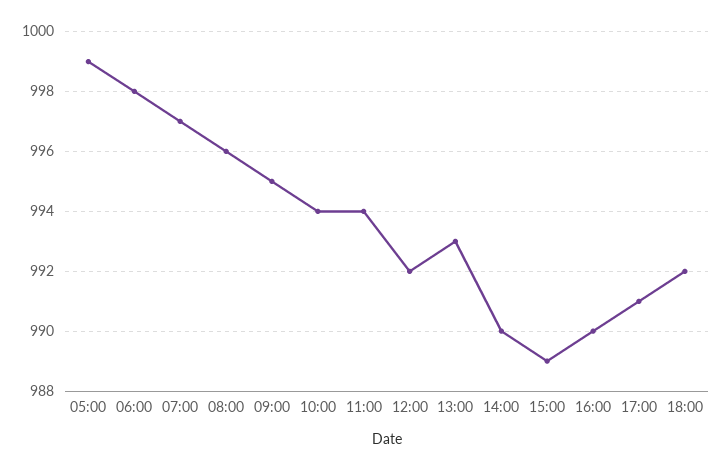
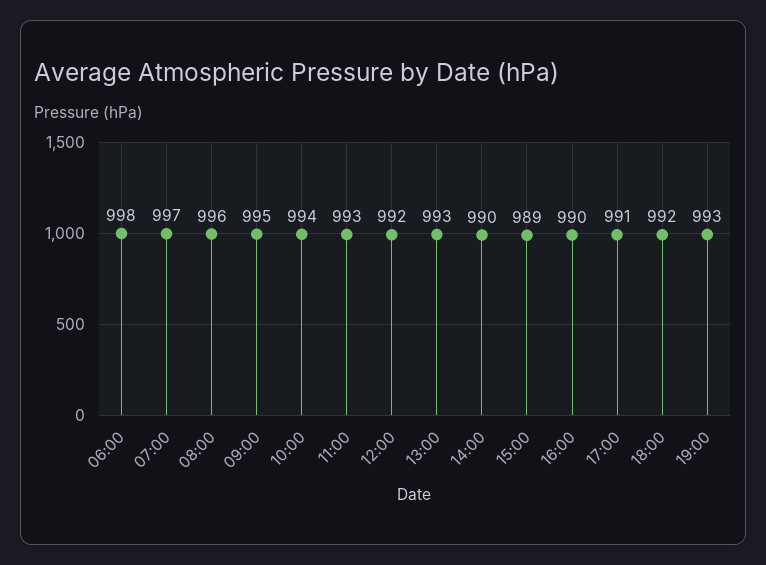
05:00: 999 -> none
11:00: 994 -> 993
19:00: none -> 993

